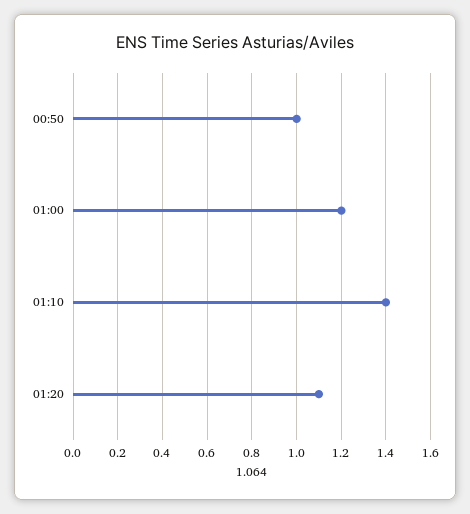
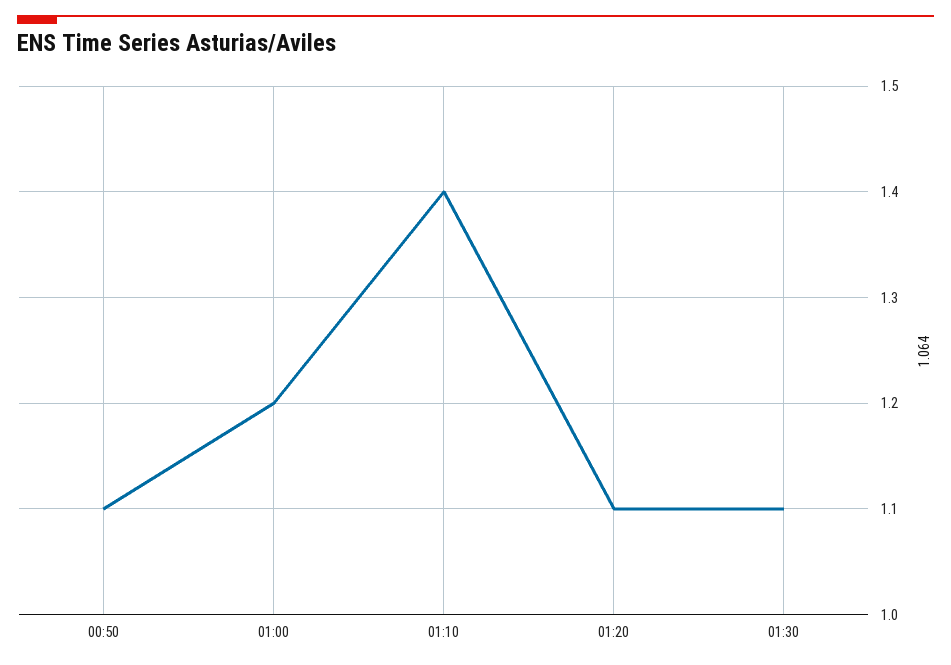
00:50: 1 -> 1.1
01:30: none -> 1.1

